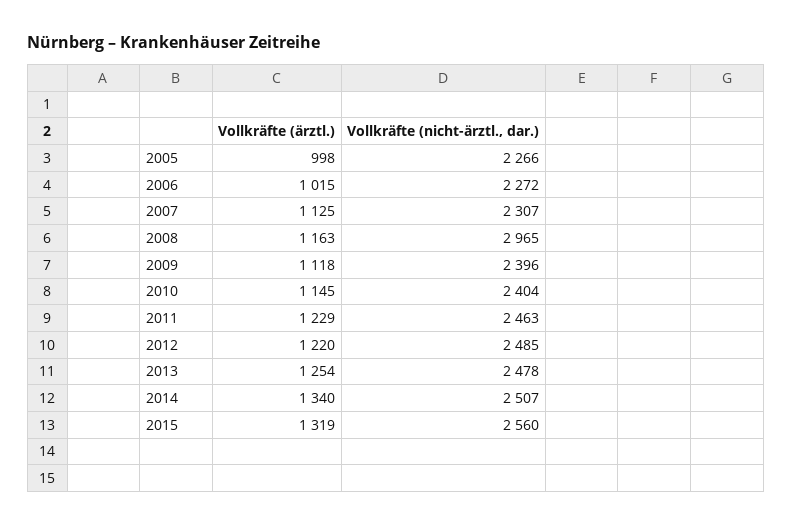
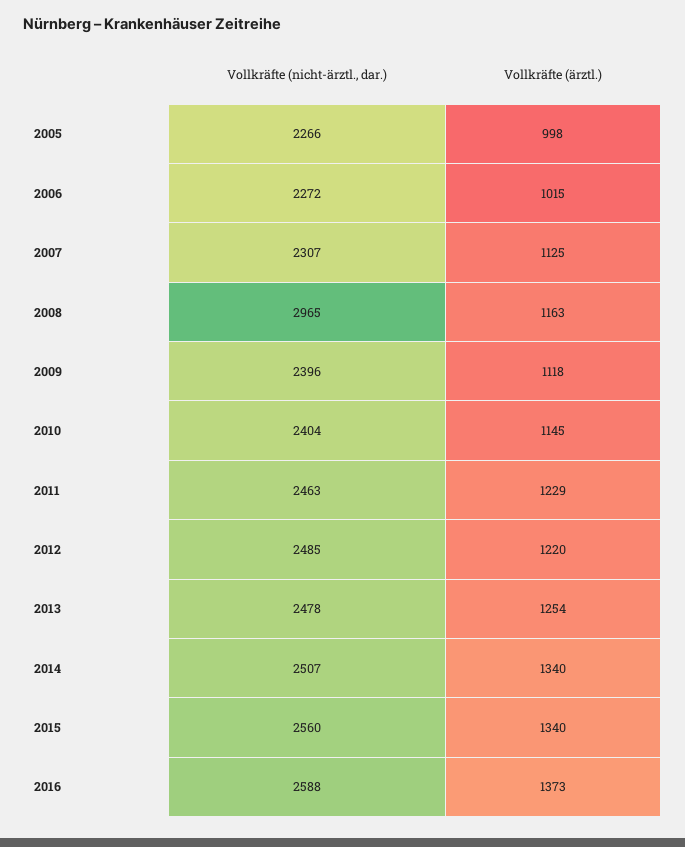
Vollkräfte (ärztl.), 2015: 1319 -> 1340
Vollkräfte (nicht-ärztl., dar.), 2016: none -> 2588
Vollkräfte (ärztl.), 2016: none -> 1373

